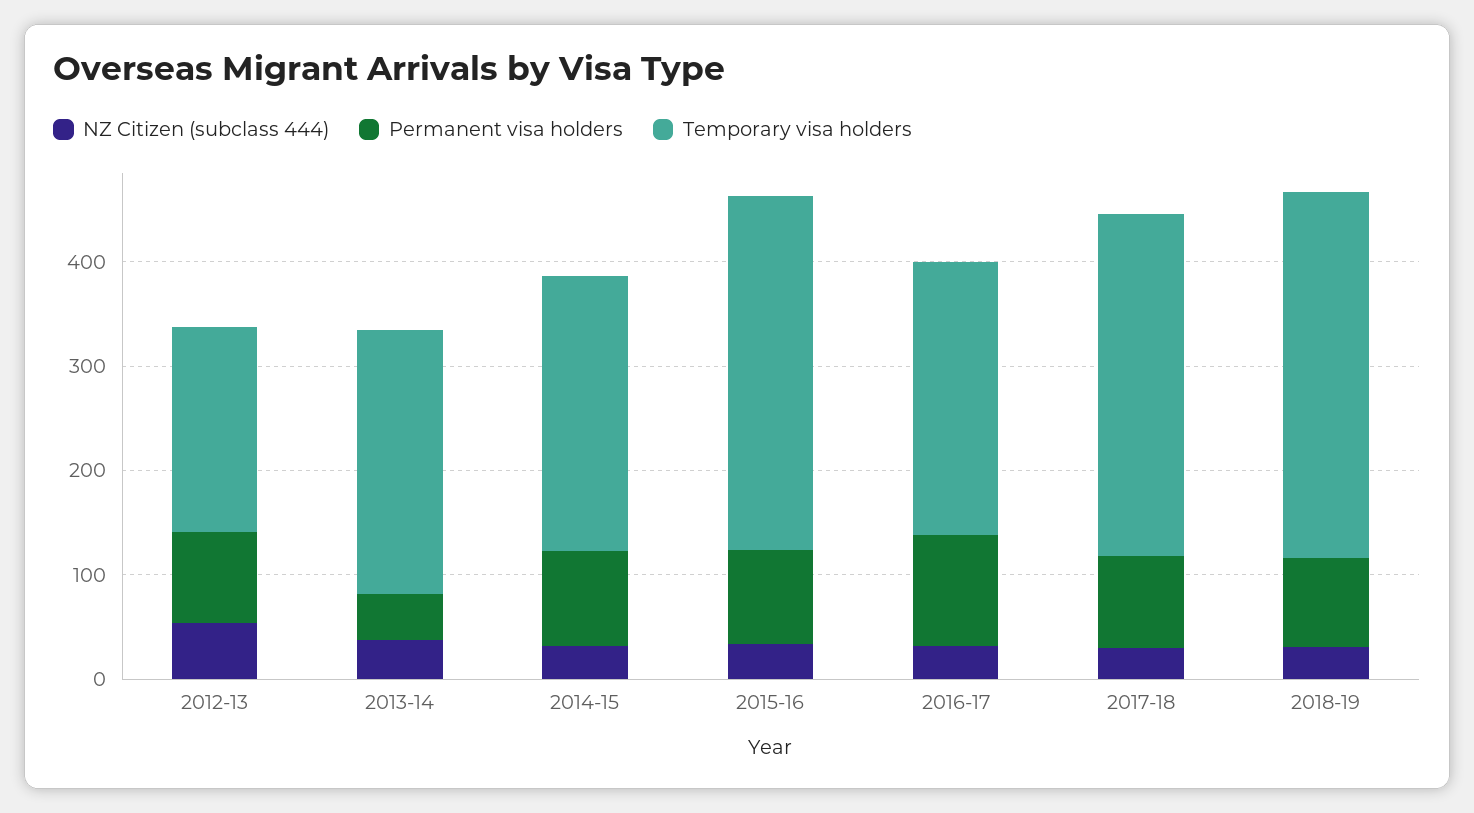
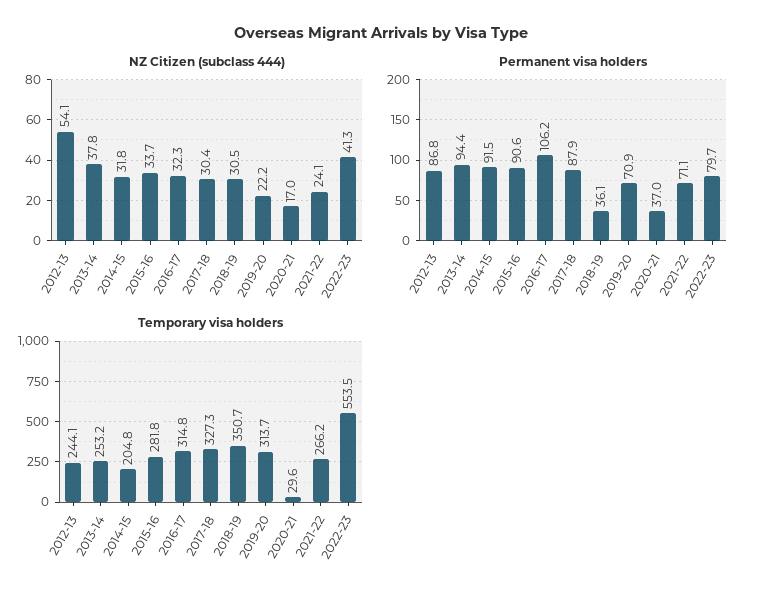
Temporary visa holders, 2012-13: 200 -> 244.1
Permanent visa holders, 2013-14: 40 -> 94.4
Temporary visa holders, 2014-15: 260 -> 204.8
Temporary visa holders, 2015-16: 340 -> 281.8
Temporary visa holders, 2016-17: 260 -> 314.8
Permanent visa holders, 2018-19: 80 -> 36.1
NZ Citizen (subclass 444), 2019-20: none -> 22.2
NZ Citizen (subclass 444), 2020-21: none -> 17
NZ Citizen (subclass 444), 2021-22: none -> 24.1
NZ Citizen (subclass 444), 2022-23: none -> 41.3
Permanent visa holders, 2019-20: none -> 70.9
Permanent visa holders, 2020-21: none -> 37
Permanent visa holders, 2021-22: none -> 71.1
Permanent visa holders, 2022-23: none -> 79.7
Temporary visa holders, 2019-20: none -> 313.7
Temporary visa holders, 2020-21: none -> 29.6
Temporary visa holders, 2021-22: none -> 266.2
Temporary visa holders, 2022-23: none -> 553.5

